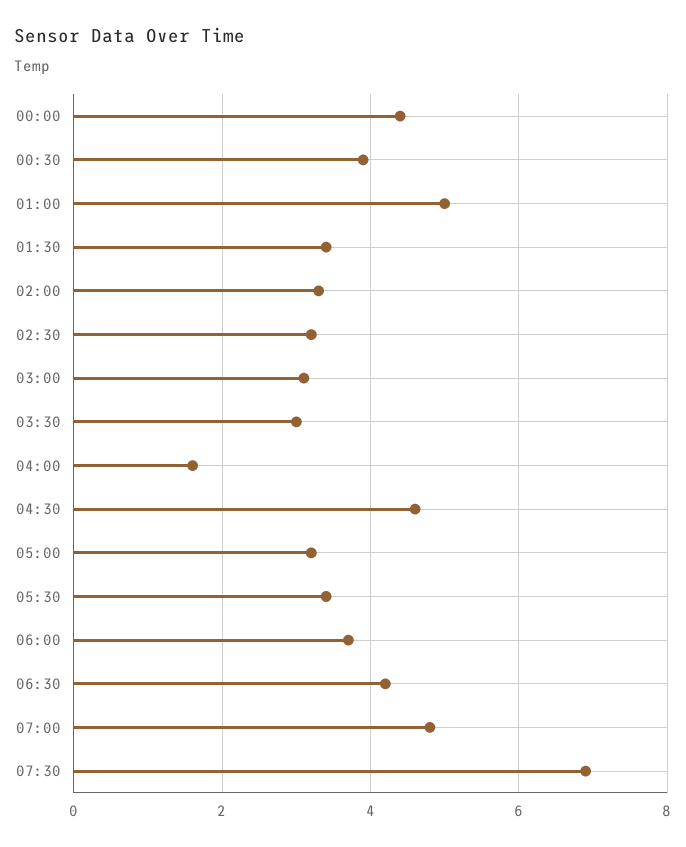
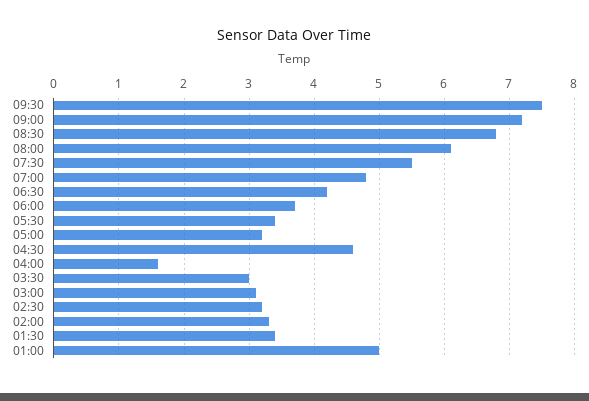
00:00: 4.5 -> none
00:30: 4 -> none
07:30: 7 -> 5.5
09:30: none -> 7.5
09:00: none -> 7.2
08:30: none -> 6.8
08:00: none -> 6.1

